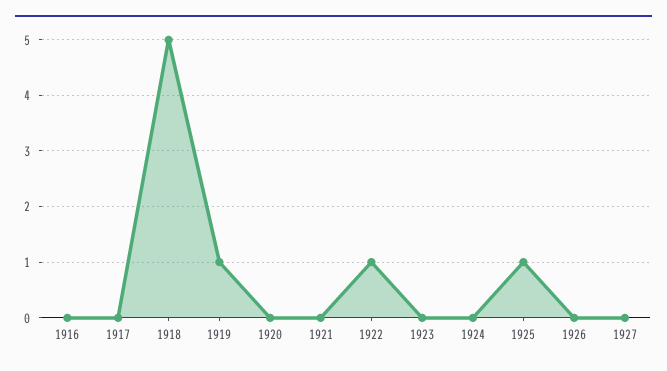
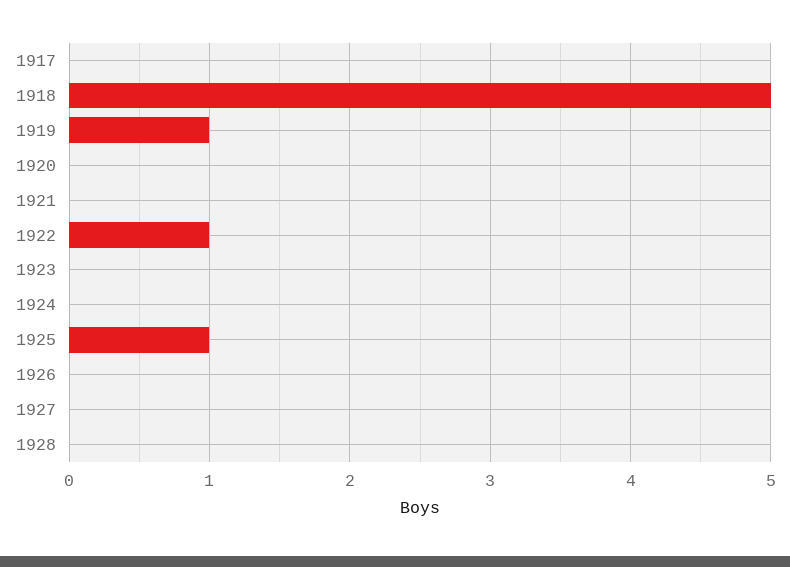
1916: 0 -> none
1928: none -> 0

